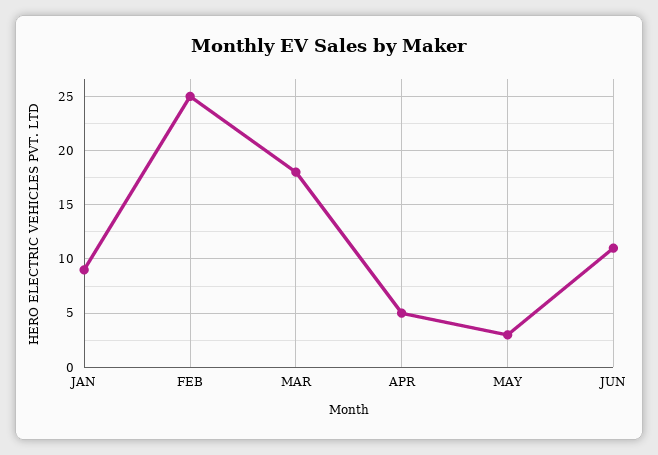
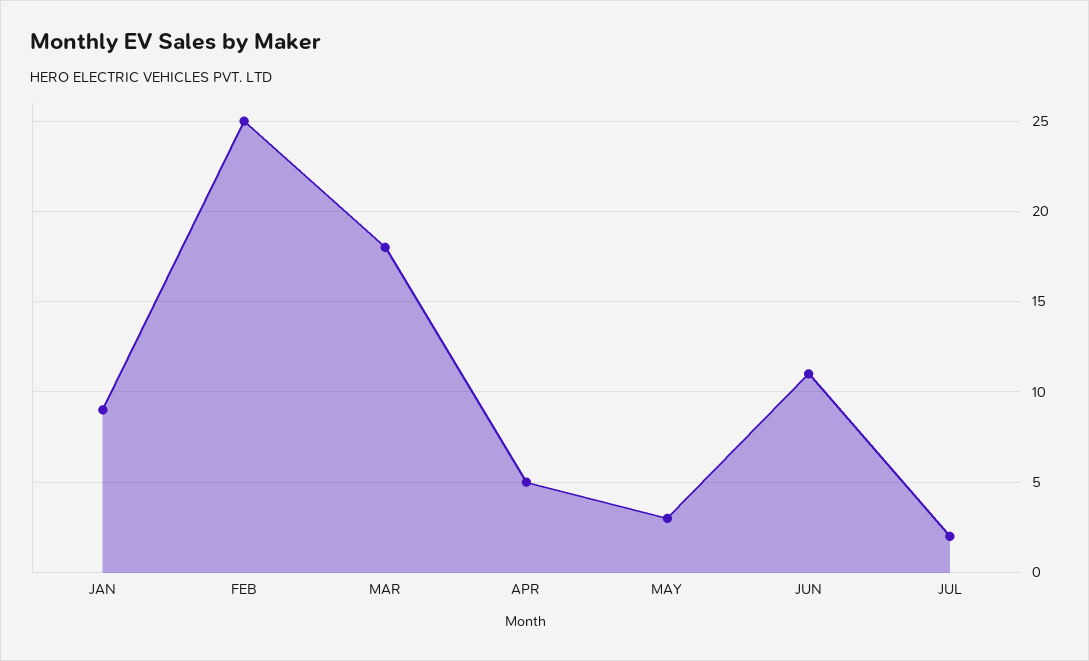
JUL: none -> 2

